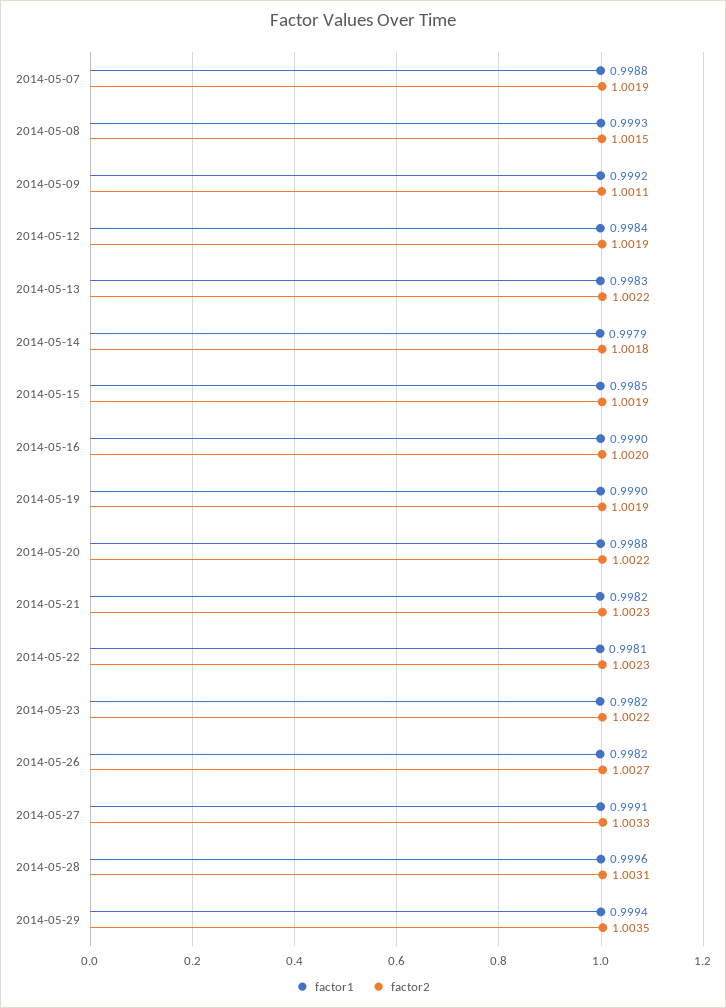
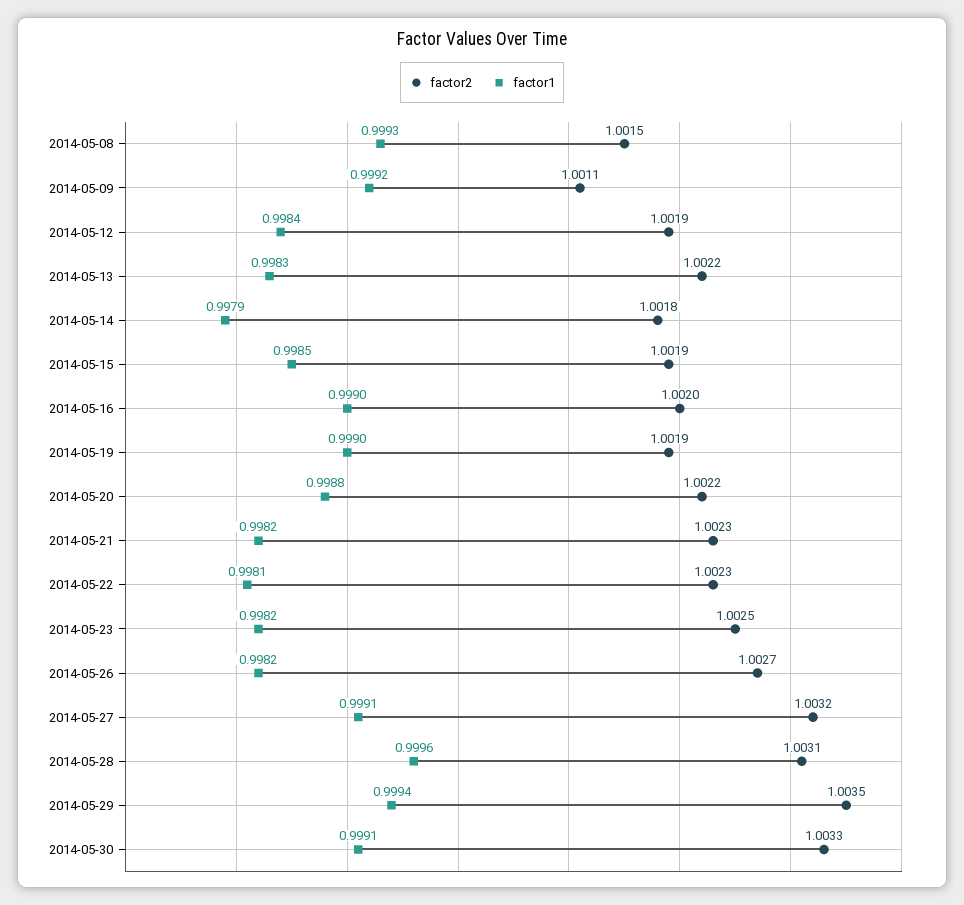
factor1, 2014-05-07: 0.9988 -> none
factor2, 2014-05-07: 1.0019 -> none
factor2, 2014-05-23: 1.0022 -> 1.0025
factor2, 2014-05-27: 1.0033 -> 1.0032
factor2, 2014-05-30: none -> 1.0033
factor1, 2014-05-30: none -> 0.9991

